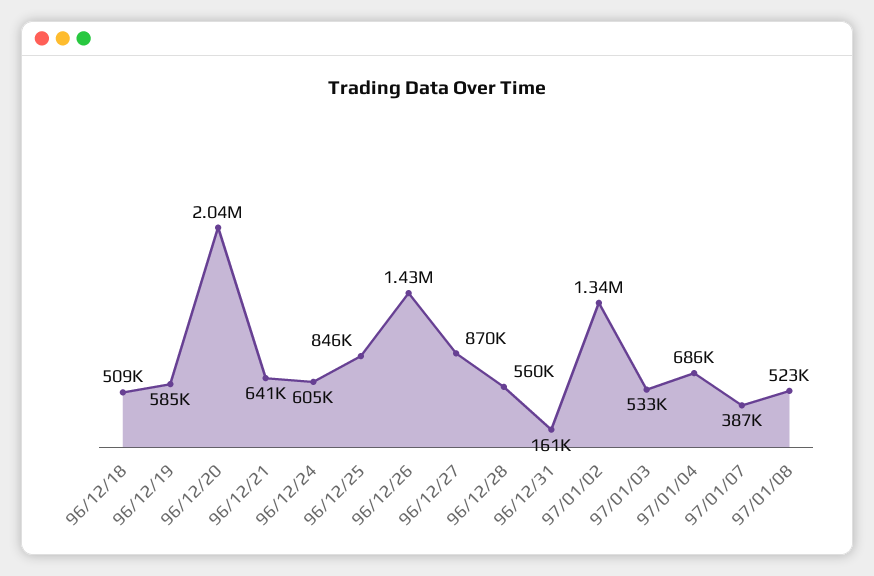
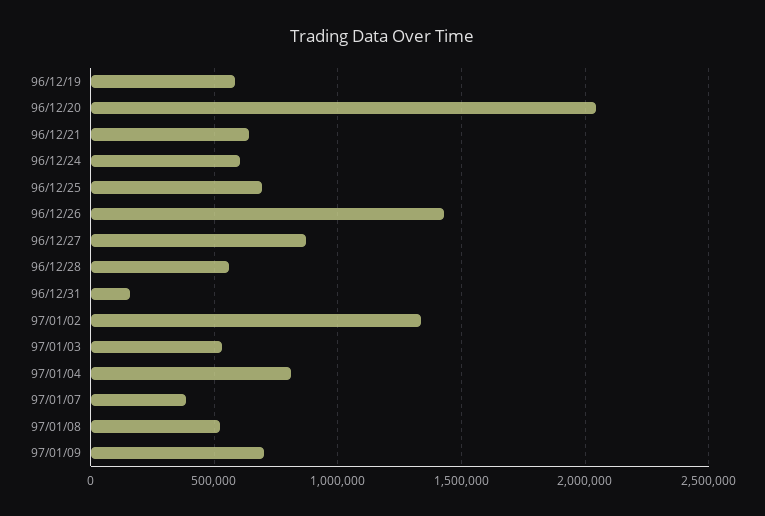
96/12/18: 509000 -> none
96/12/25: 846000 -> 700000
97/01/04: 686000 -> 800000
97/01/09: none -> 700000

